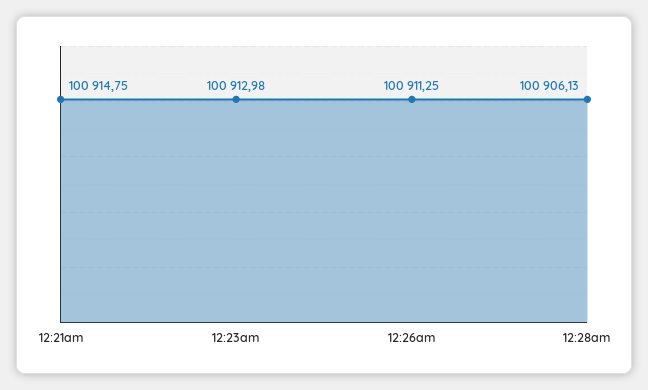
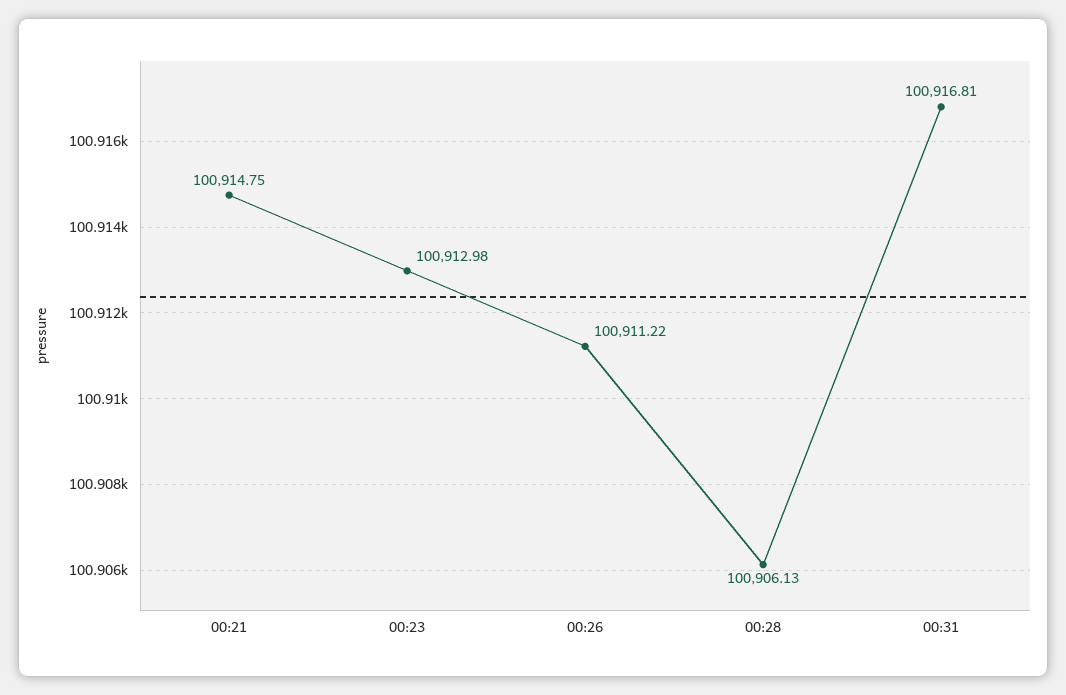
12:26am: 100911.25 -> 100911.22
00:31: none -> 100916.81

